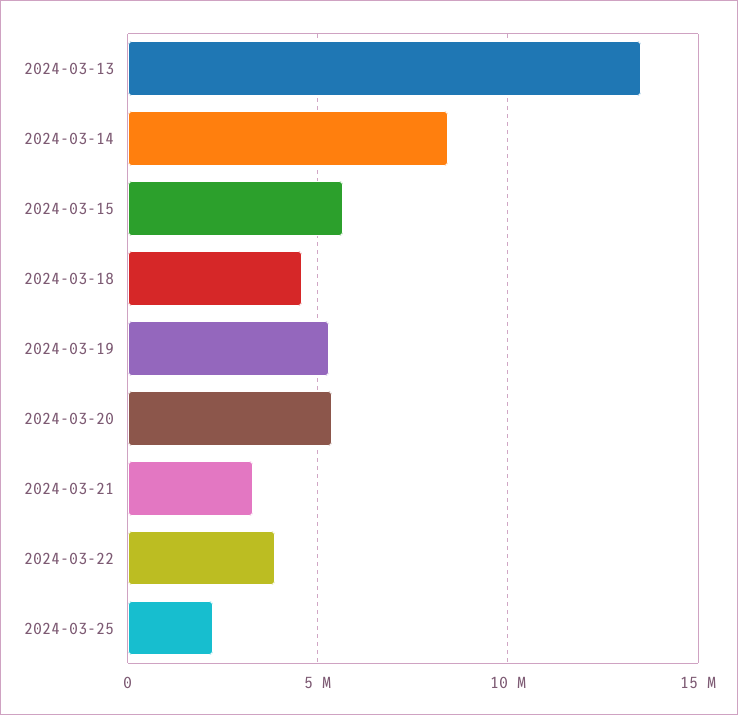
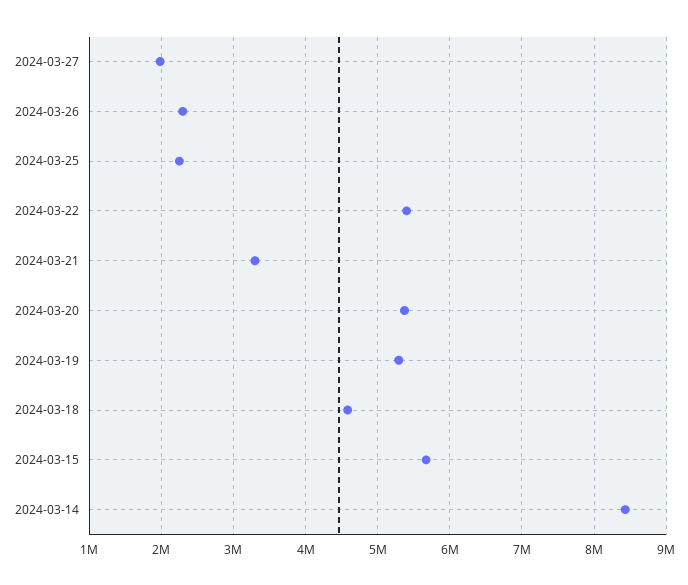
2024-03-13: 13500000 -> none
2024-03-22: 4000000 -> 5400000
2024-03-27: none -> 2000000
2024-03-26: none -> 2300000

